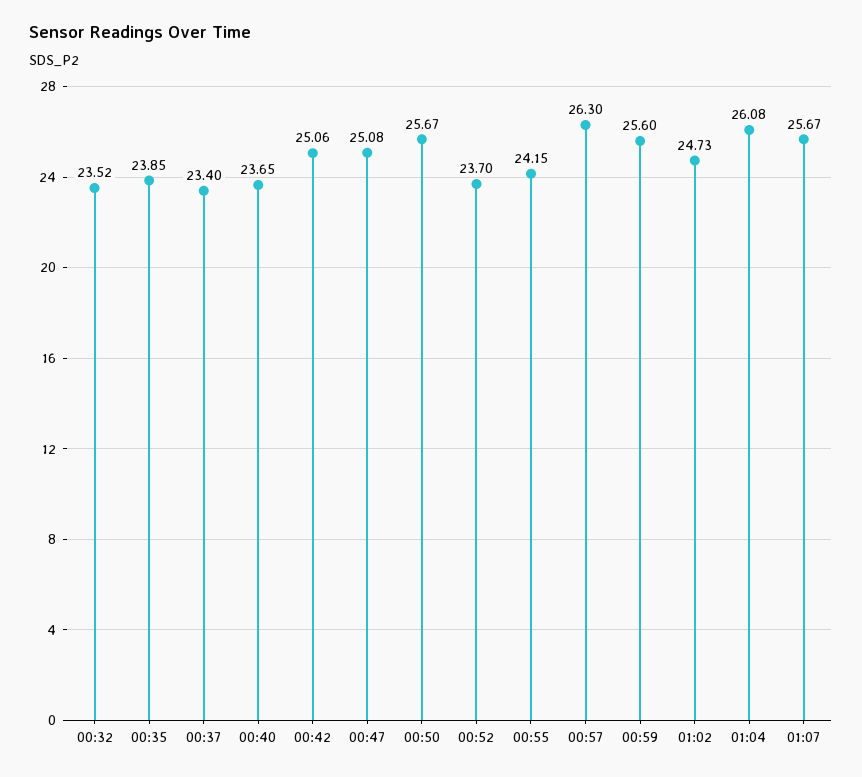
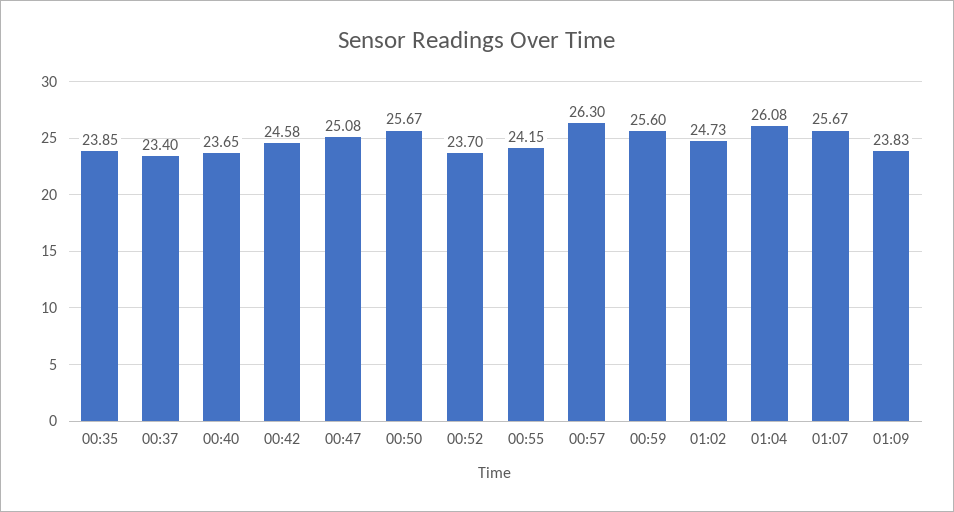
00:32: 23.52 -> none
00:42: 25.06 -> 24.58
01:09: none -> 23.83

